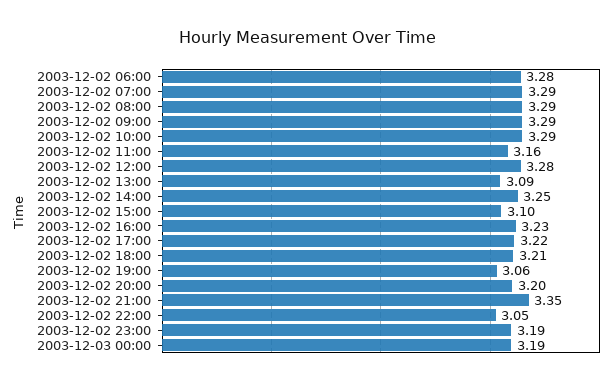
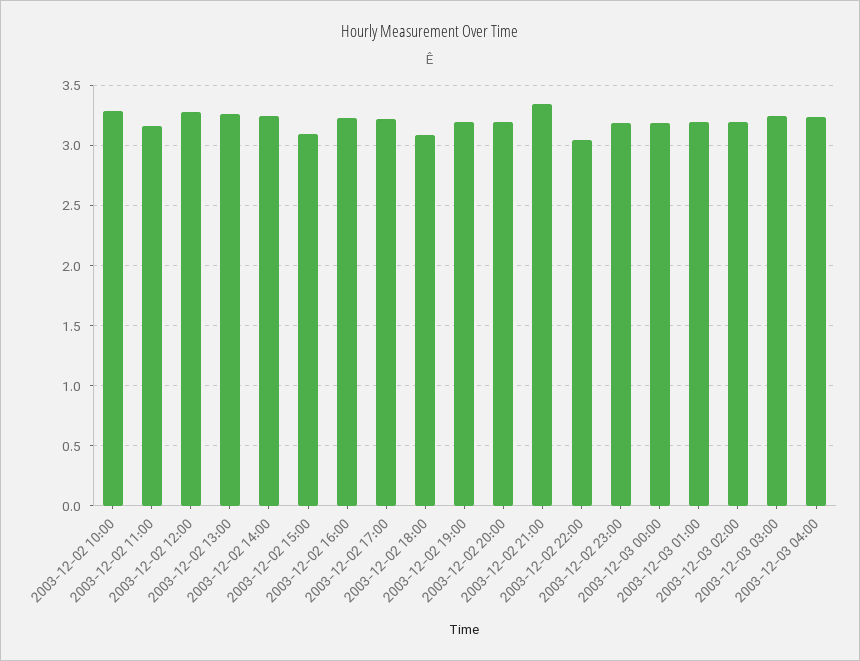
2003-12-02 06:00: 3.28 -> none
2003-12-02 07:00: 3.29 -> none
2003-12-02 08:00: 3.29 -> none
2003-12-02 09:00: 3.29 -> none
2003-12-02 13:00: 3.09 -> 3.25
2003-12-02 18:00: 3.21 -> 3.1
2003-12-02 19:00: 3.06 -> 3.2
2003-12-03 01:00: none -> 3.2
2003-12-03 02:00: none -> 3.2
2003-12-03 03:00: none -> 3.25
2003-12-03 04:00: none -> 3.25

